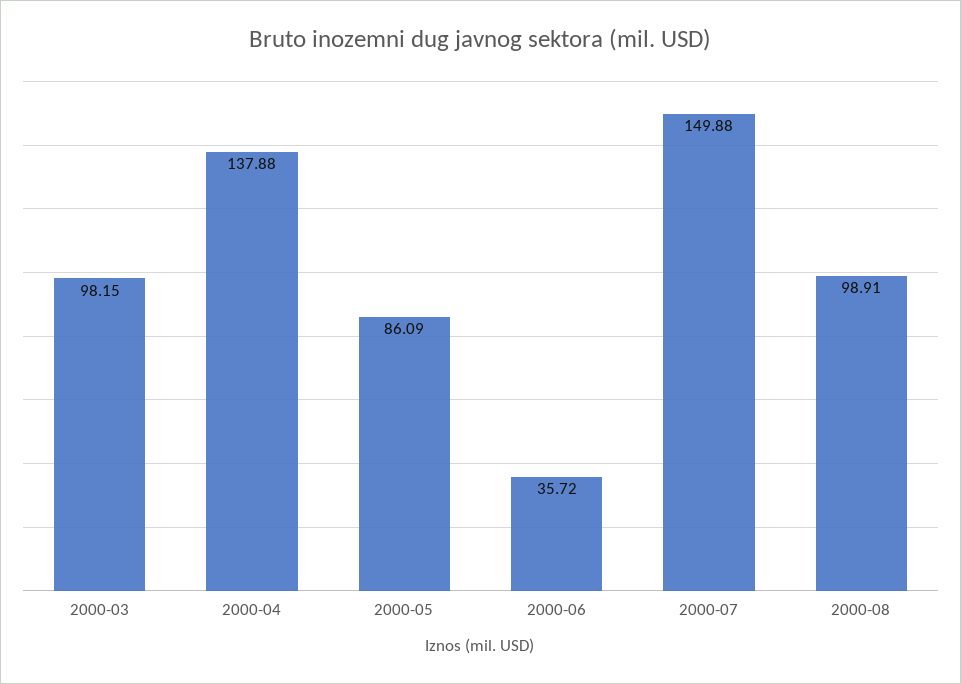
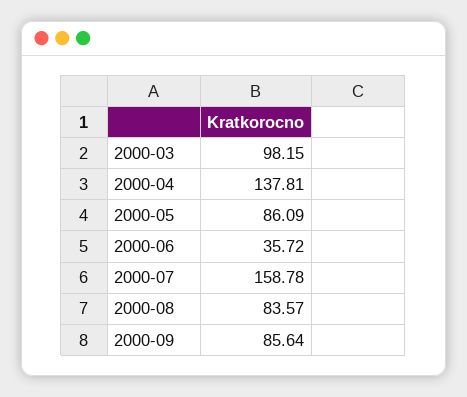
2000-04: 137.88 -> 137.81
2000-07: 149.88 -> 158.78
2000-08: 98.91 -> 83.57
2000-09: none -> 85.64

